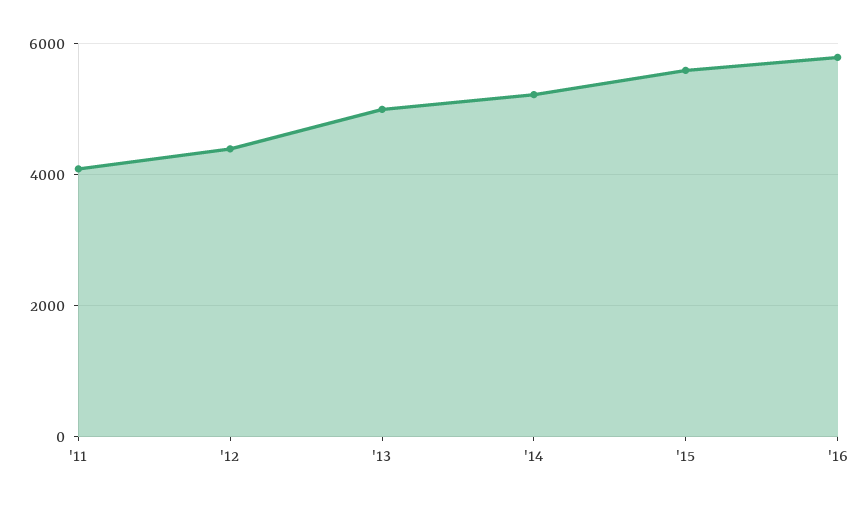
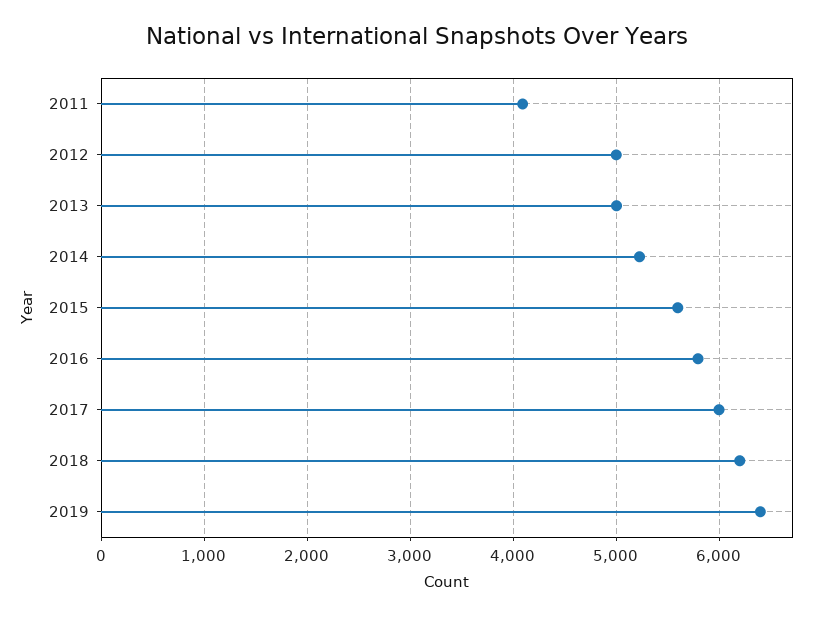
'12: 4400 -> 5000
2017: none -> 6000
2018: none -> 6200
2019: none -> 6400

